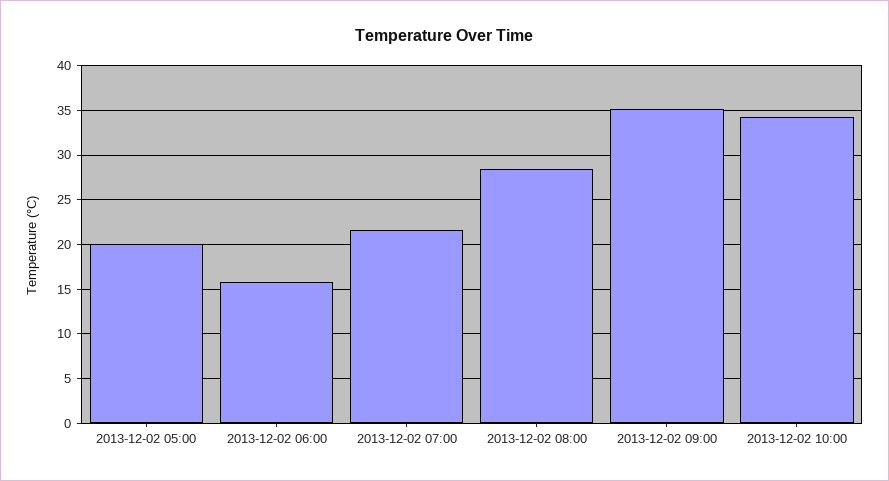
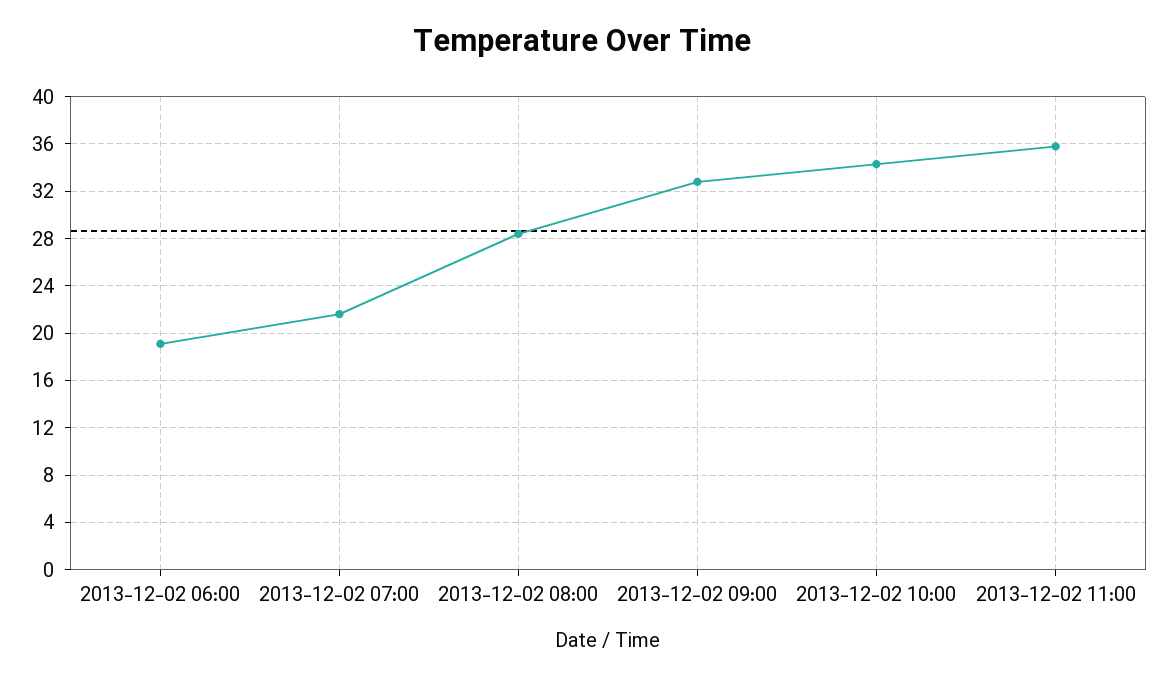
2013-12-02 05:00: 20 -> none
2013-12-02 06:00: 16 -> 19
2013-12-02 09:00: 35 -> 33
2013-12-02 11:00: none -> 36

